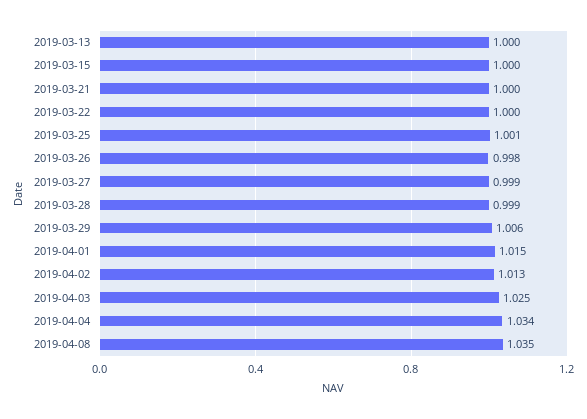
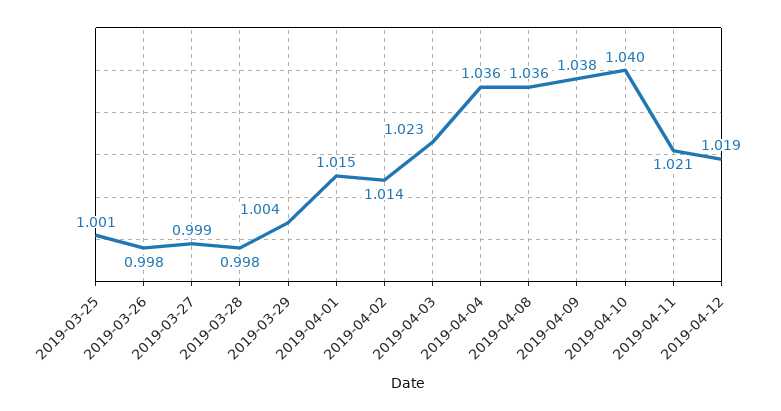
2019-03-13: 1 -> none
2019-03-15: 1 -> none
2019-03-21: 1 -> none
2019-03-22: 1 -> none
2019-03-28: 0.999 -> 0.998
2019-03-29: 1.006 -> 1.004
2019-04-02: 1.013 -> 1.014
2019-04-03: 1.025 -> 1.023
2019-04-04: 1.034 -> 1.036
2019-04-08: 1.035 -> 1.036
2019-04-09: none -> 1.038
2019-04-10: none -> 1.04
2019-04-11: none -> 1.021
2019-04-12: none -> 1.019

